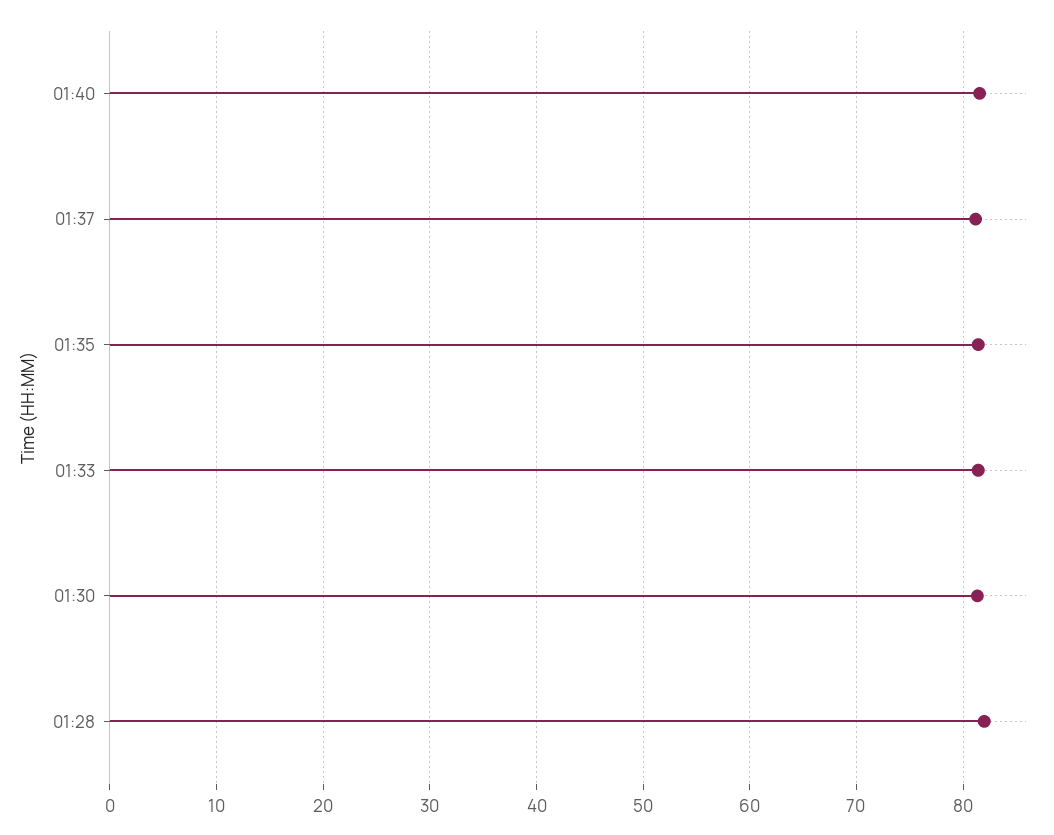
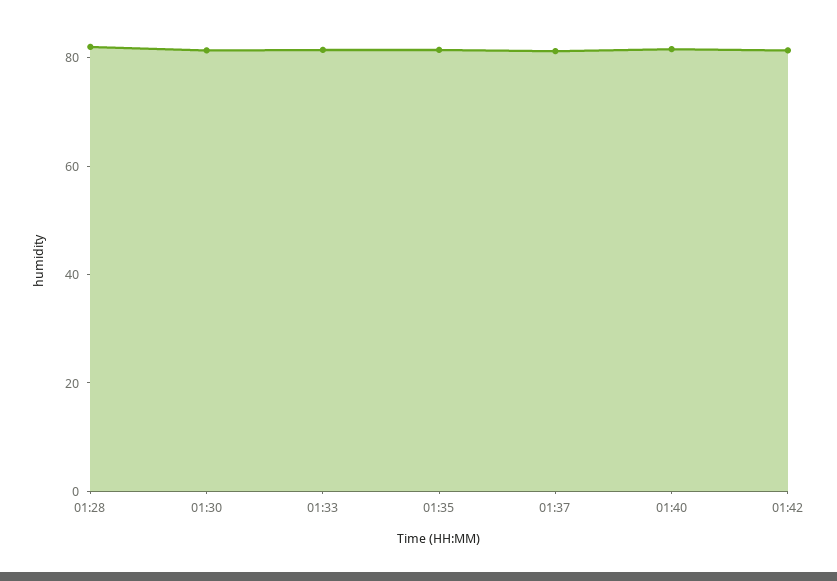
01:42: none -> 80

